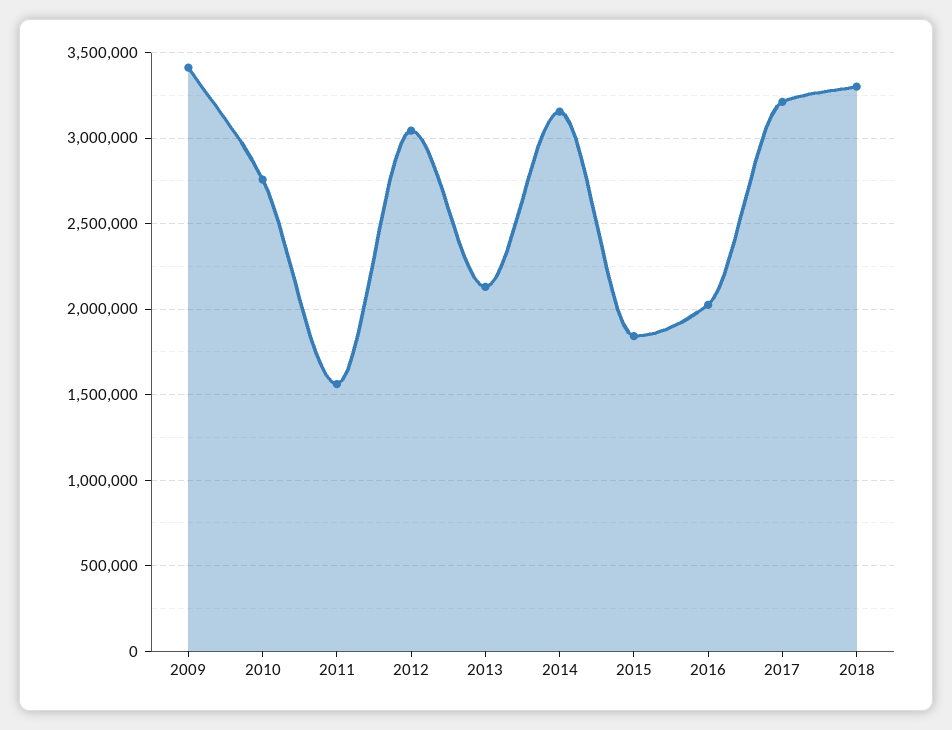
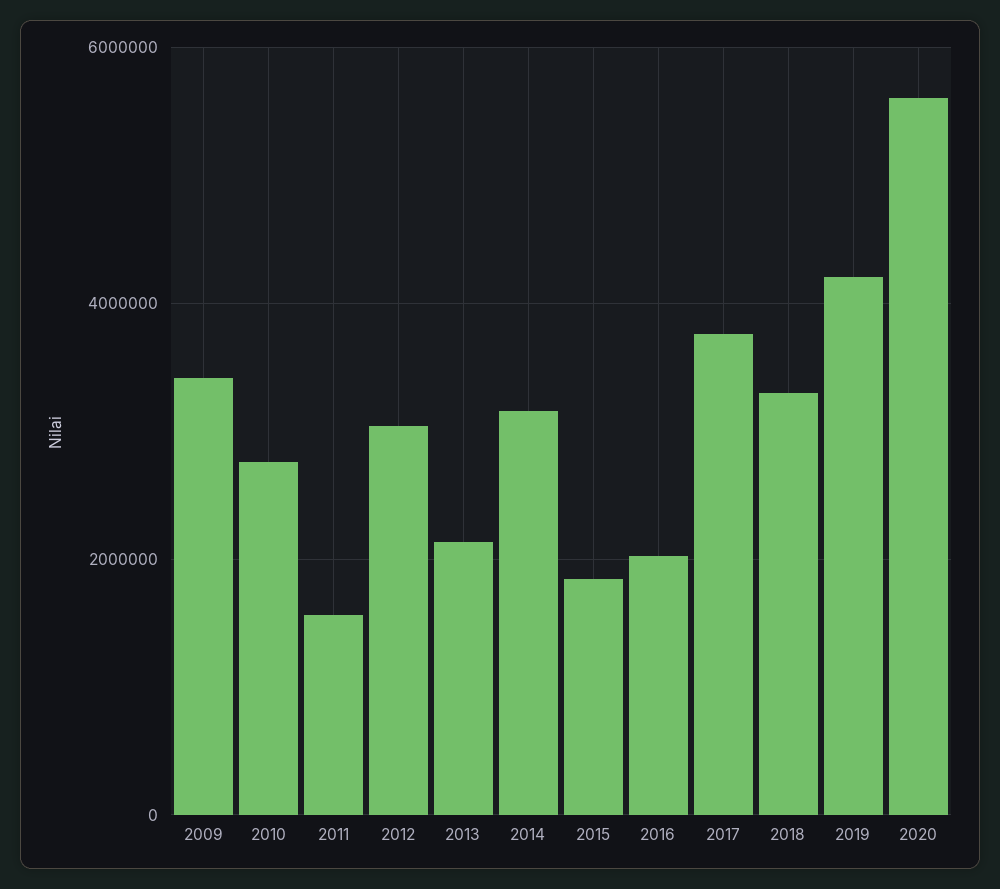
2017: 3200000 -> 3800000
2019: none -> 4200000
2020: none -> 5600000

